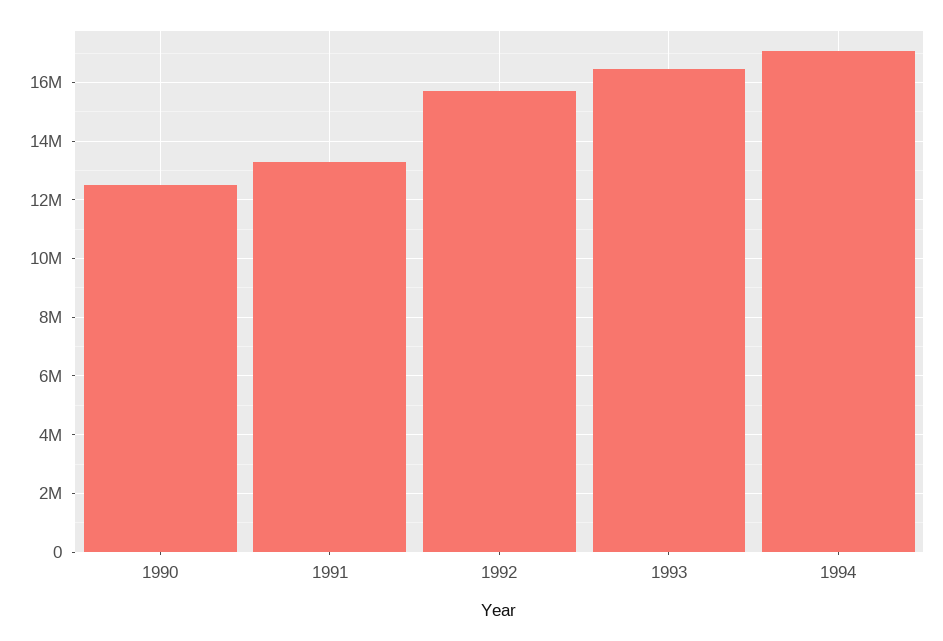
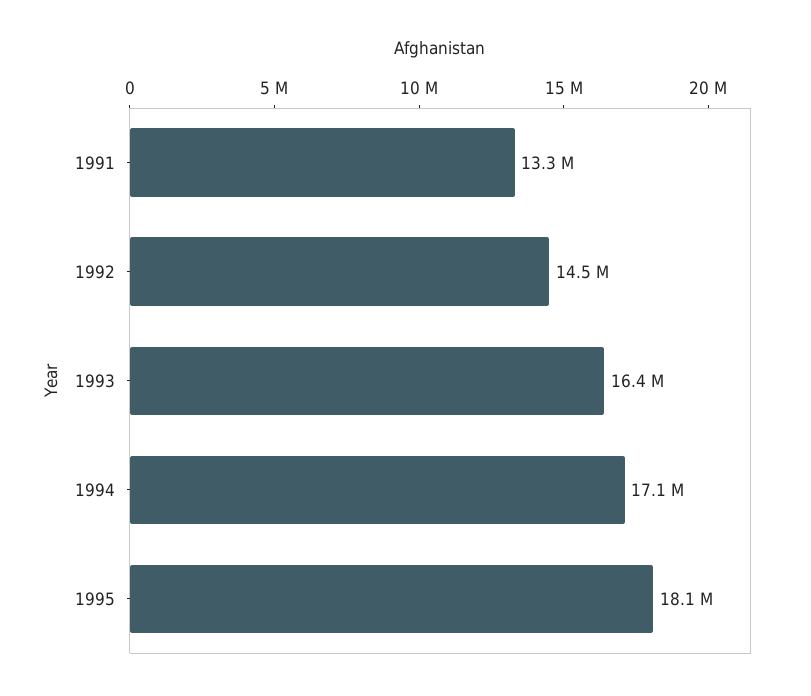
1990: 12500000 -> none
1992: 15750000 -> 14500000
1995: none -> 18100000

